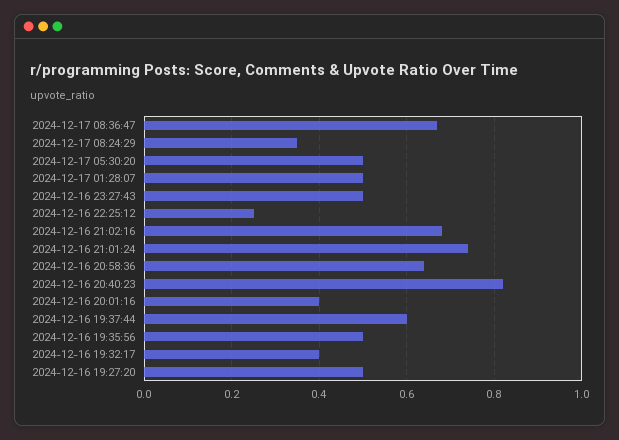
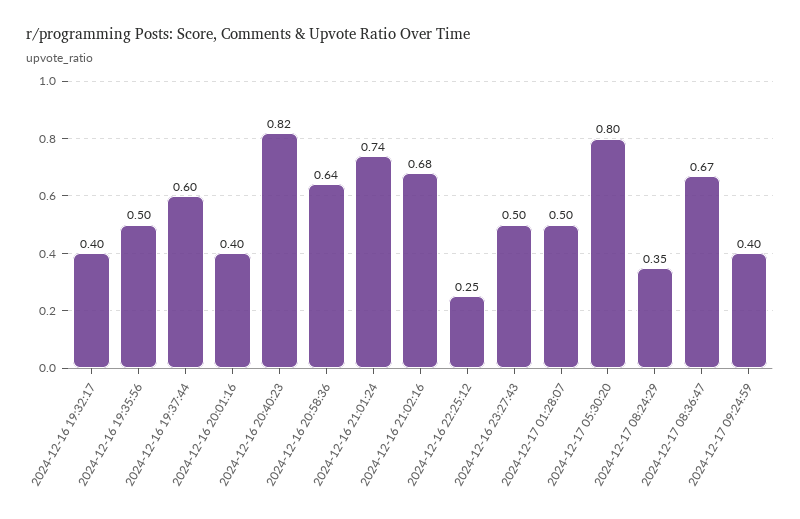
2024-12-17 05:30:20: 0.5 -> 0.8
2024-12-16 19:27:20: 0.5 -> none
2024-12-17 09:24:59: none -> 0.4

